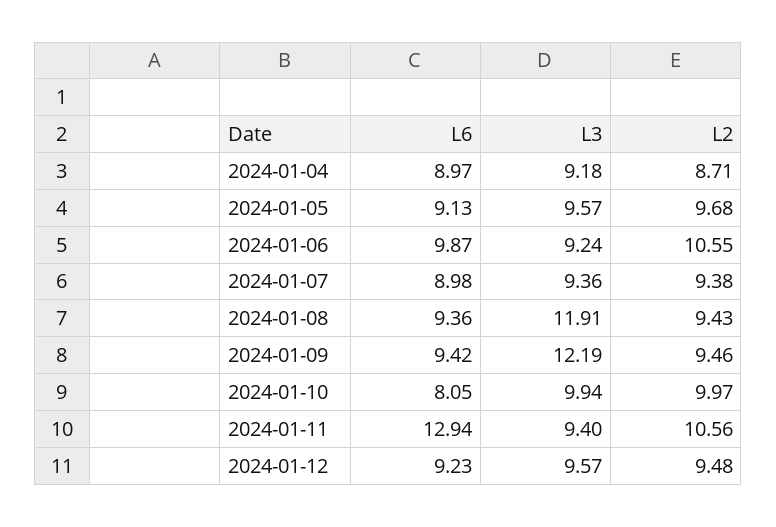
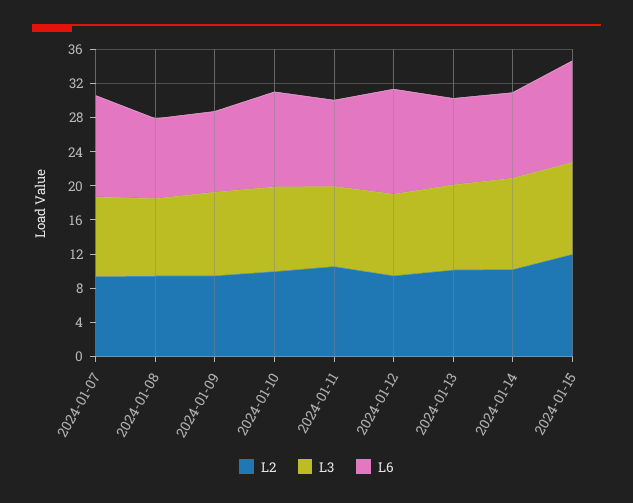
L6, 2024-01-04: 8.97 -> none
L3, 2024-01-04: 9.18 -> none
L2, 2024-01-04: 8.71 -> none
L6, 2024-01-05: 9.13 -> none
L3, 2024-01-05: 9.57 -> none
L2, 2024-01-05: 9.68 -> none
L6, 2024-01-06: 9.87 -> none
L3, 2024-01-06: 9.24 -> none
L2, 2024-01-06: 10.55 -> none
L6, 2024-01-07: 8.98 -> 12
L3, 2024-01-08: 11.91 -> 9
L3, 2024-01-09: 12.19 -> 10
L6, 2024-01-10: 8.05 -> 11
L6, 2024-01-11: 12.94 -> 10
L6, 2024-01-12: 9.23 -> 12
L2, 2024-01-13: none -> 10
L3, 2024-01-13: none -> 10
L6, 2024-01-13: none -> 10
L2, 2024-01-14: none -> 10
L3, 2024-01-14: none -> 11
L6, 2024-01-14: none -> 10
L2, 2024-01-15: none -> 12
L3, 2024-01-15: none -> 11
L6, 2024-01-15: none -> 12

